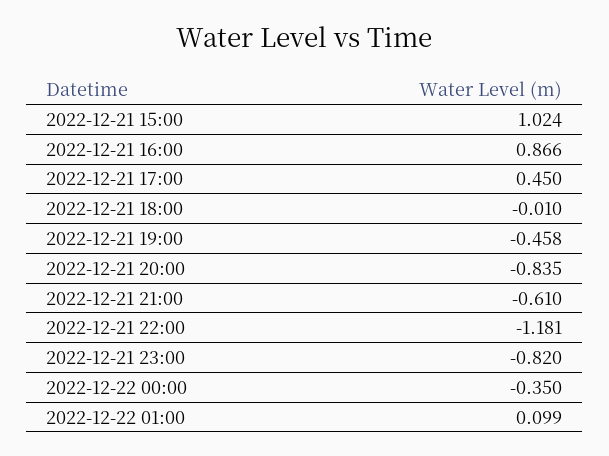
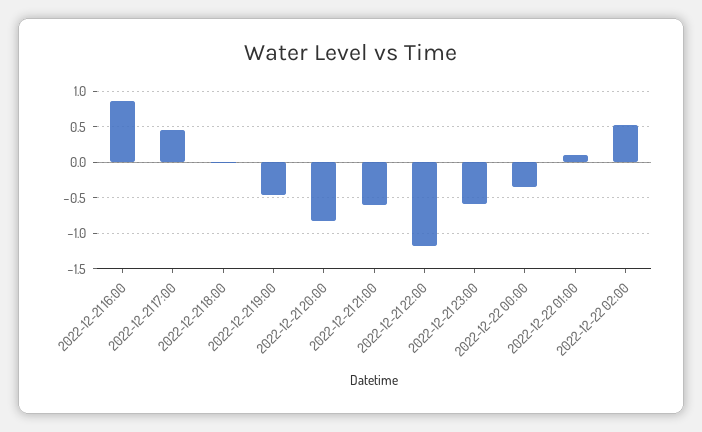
2022-12-21 15:00: 1.024 -> none
2022-12-21 23:00: -0.82 -> -0.6
2022-12-22 02:00: none -> 0.5

